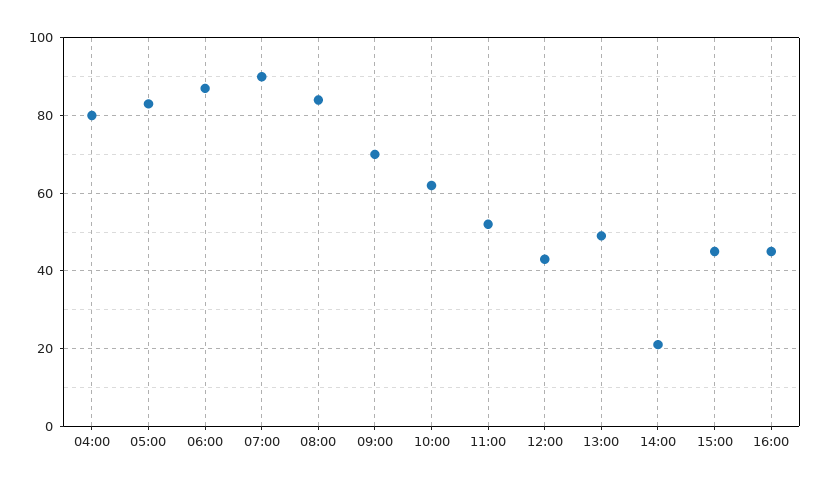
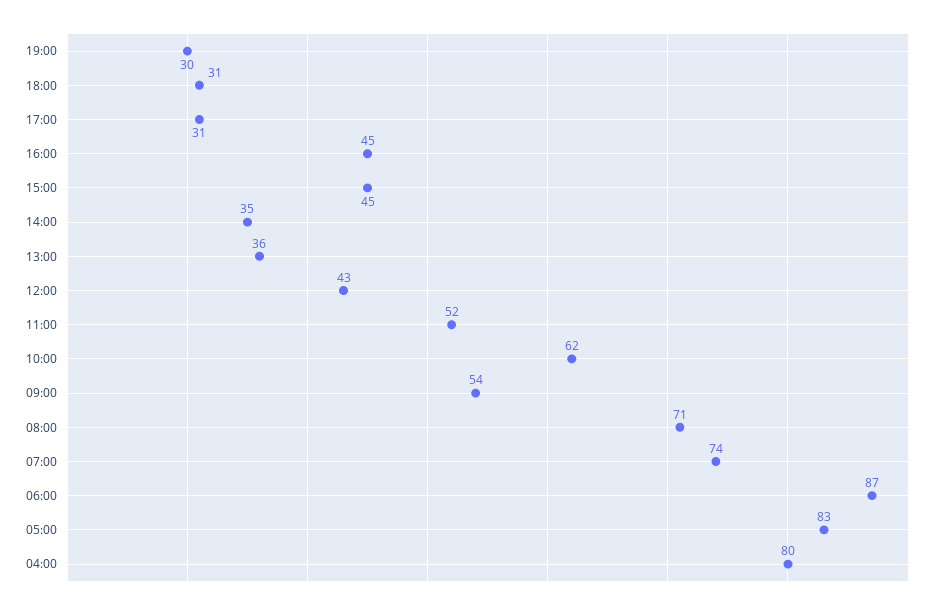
07:00: 90 -> 74
08:00: 85 -> 71
09:00: 70 -> 54
13:00: 50 -> 36
14:00: 20 -> 35
19:00: none -> 30
18:00: none -> 31
17:00: none -> 31

